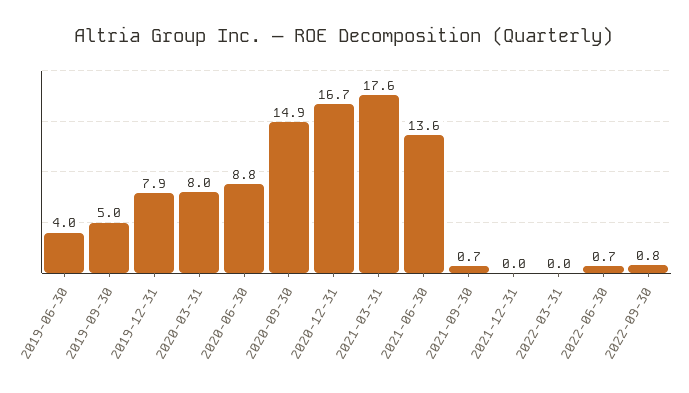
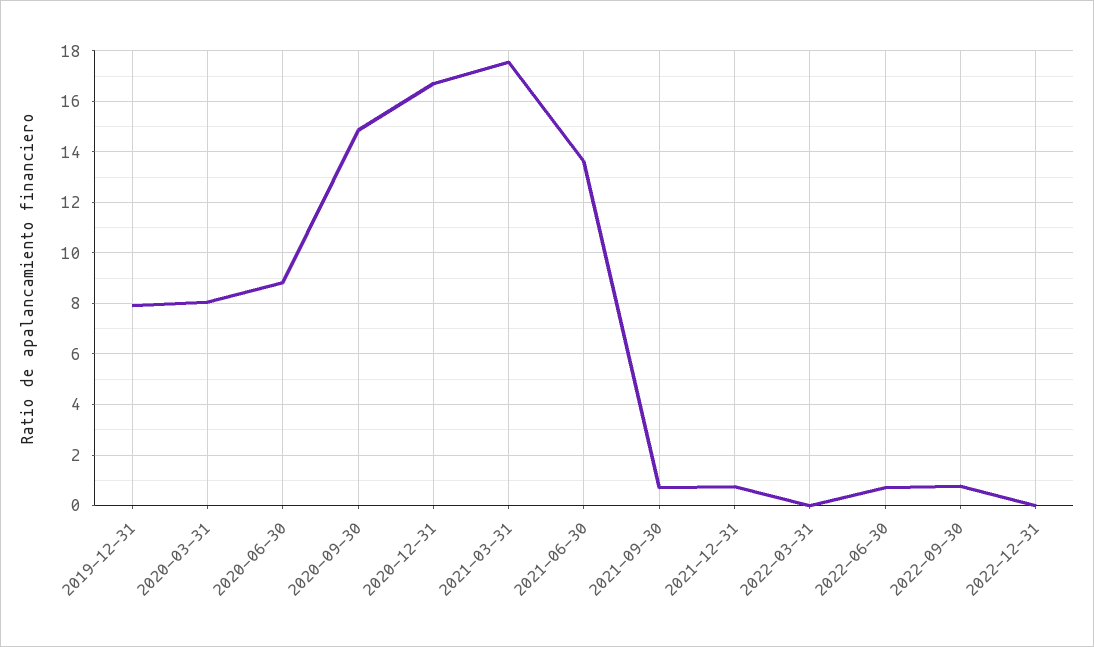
2019-06-30: 4 -> none
2019-09-30: 5 -> none
2021-12-31: 0 -> 0.75
2022-12-31: none -> 0

